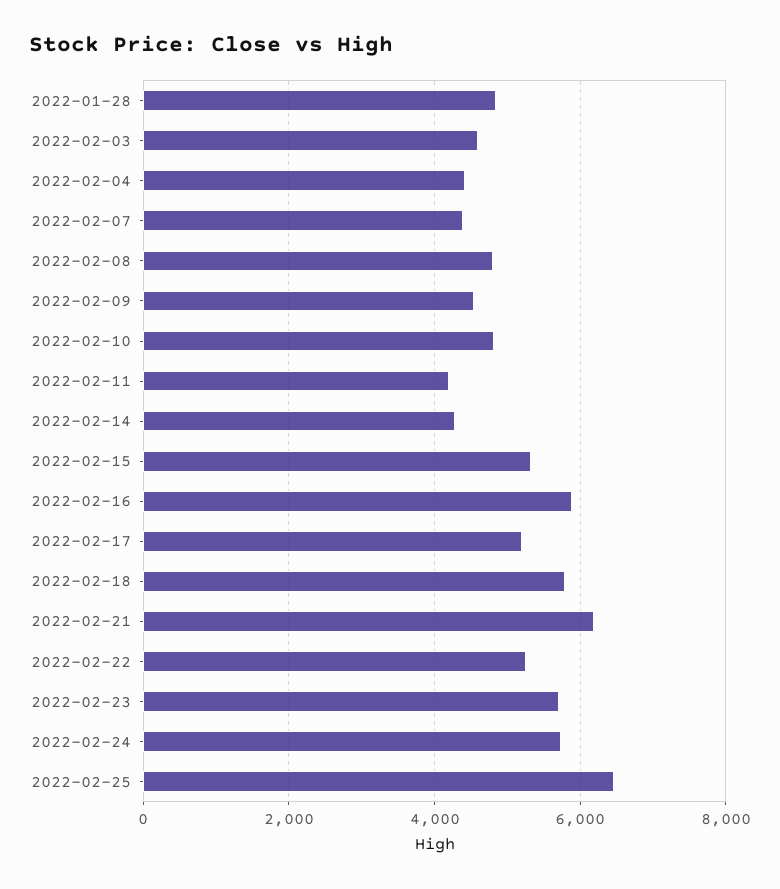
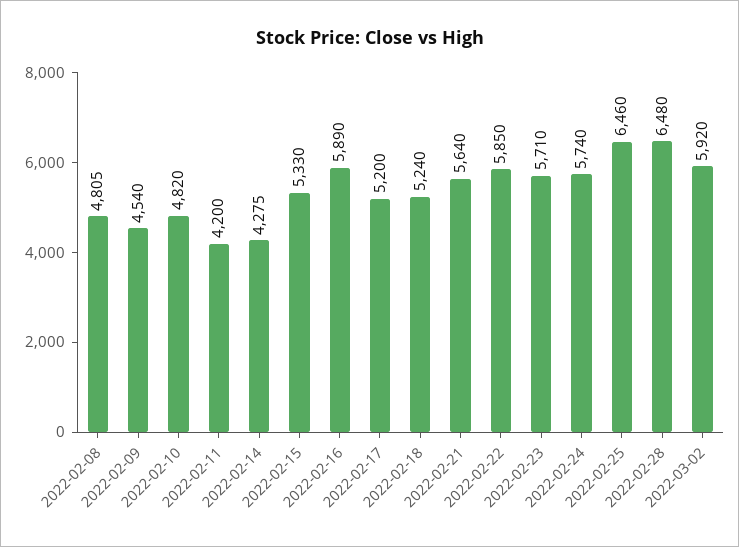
2022-01-28: 4800 -> none
2022-02-03: 4600 -> none
2022-02-04: 4400 -> none
2022-02-07: 4400 -> none
2022-02-18: 5800 -> 5240
2022-02-21: 6200 -> 5640
2022-02-22: 5200 -> 5850
2022-02-28: none -> 6480
2022-03-02: none -> 5920

